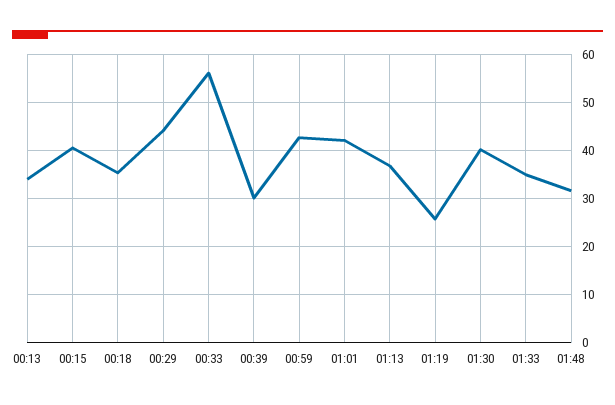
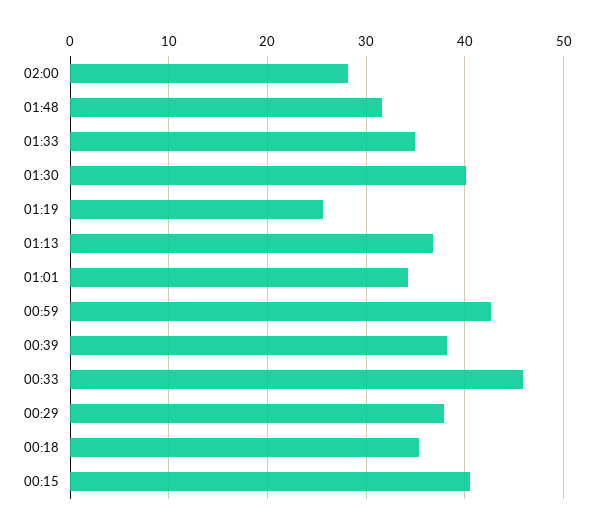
00:13: 34 -> none
00:29: 44 -> 38
00:33: 56 -> 46
00:39: 30 -> 38
01:01: 42 -> 34
02:00: none -> 28

